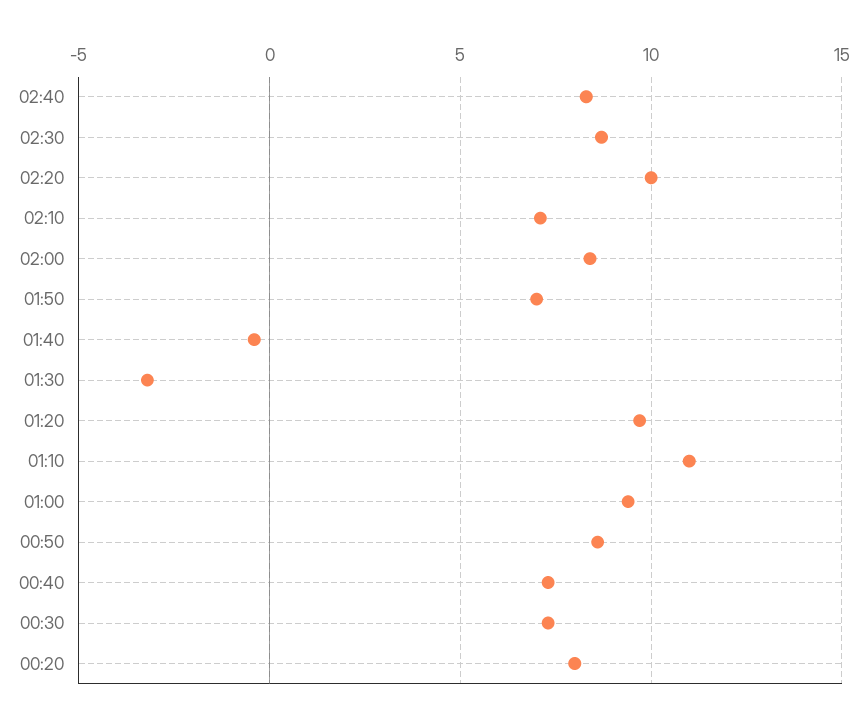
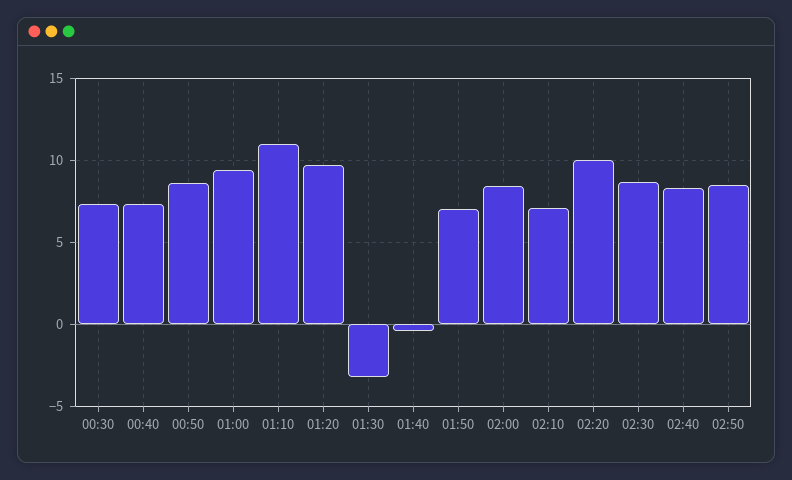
00:20: 8 -> none
02:50: none -> 8.5

